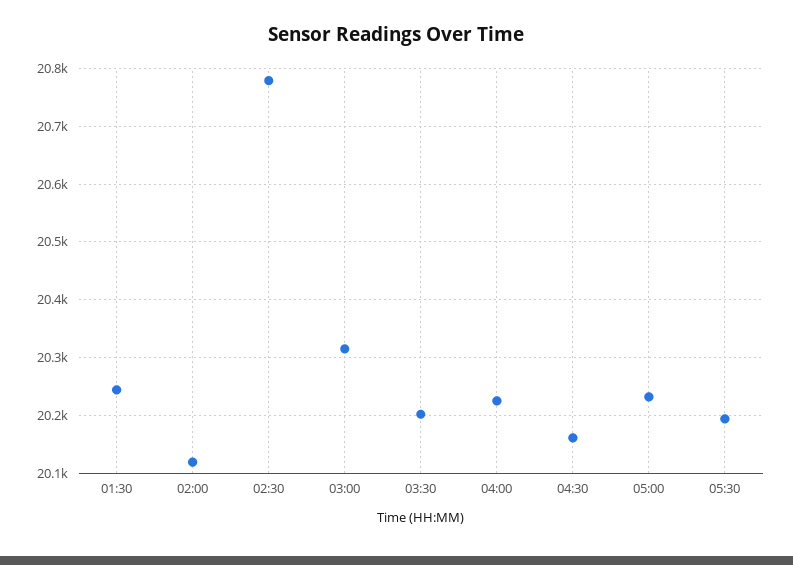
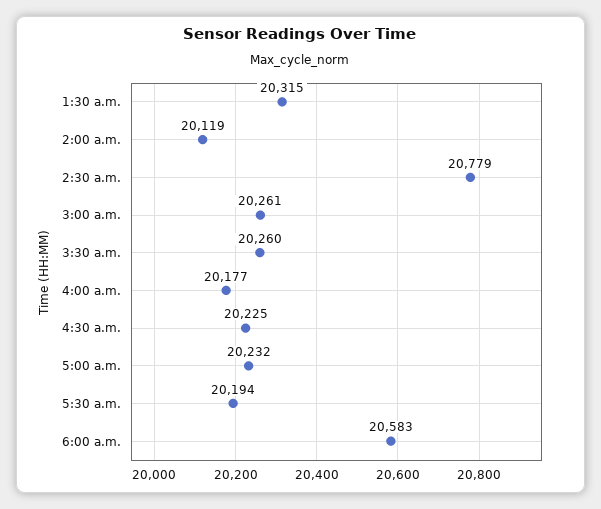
01:30: 20240 -> 20315
03:00: 20320 -> 20261
03:30: 20200 -> 20260
04:00: 20220 -> 20177
04:30: 20160 -> 20225
6:00 a.m.: none -> 20583

